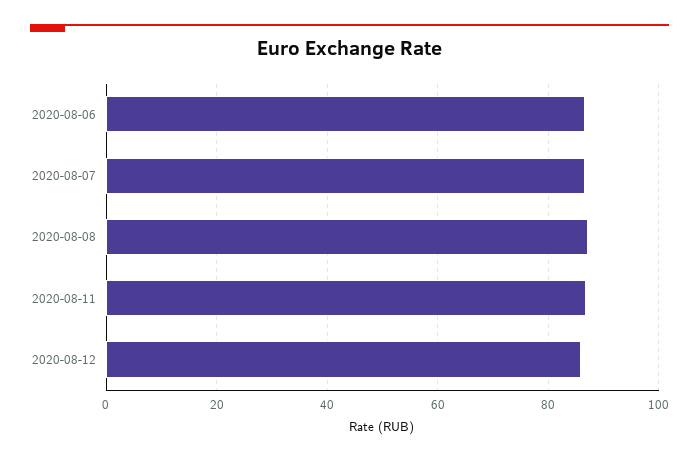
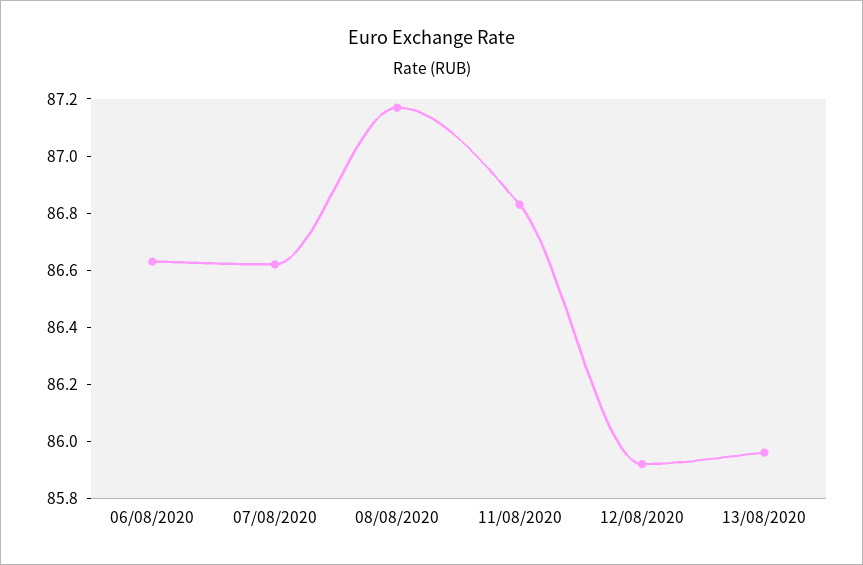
13/08/2020: none -> 85.95

